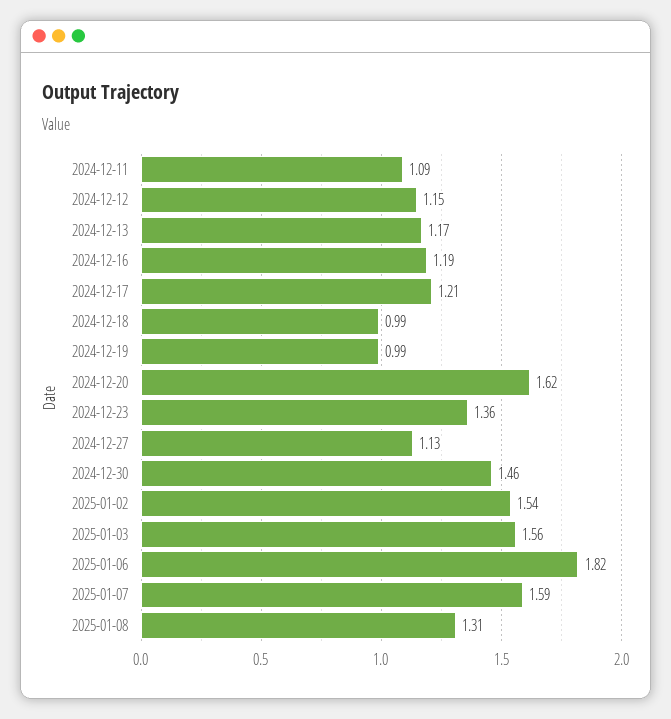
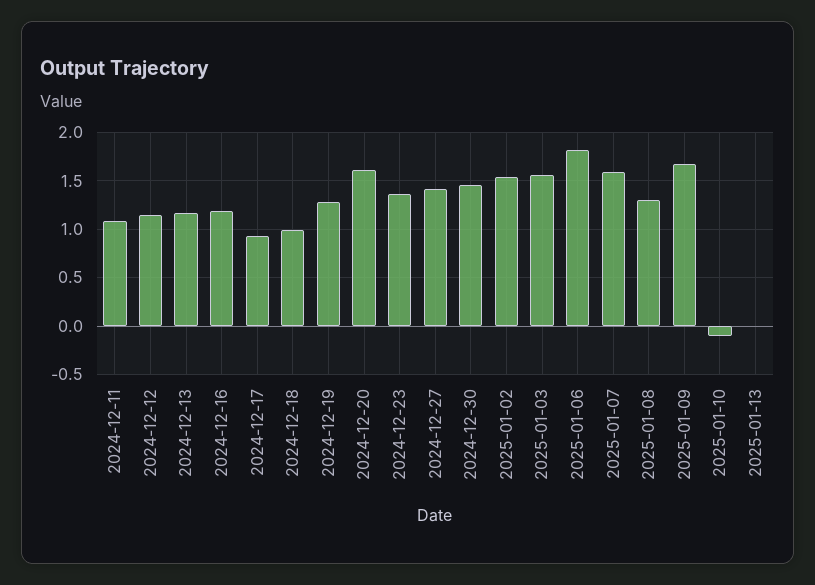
2024-12-17: 1.21 -> 0.9
2024-12-19: 0.99 -> 1.3
2024-12-27: 1.13 -> 1.4
2025-01-09: none -> 1.7
2025-01-10: none -> -0.1
2025-01-13: none -> 0

